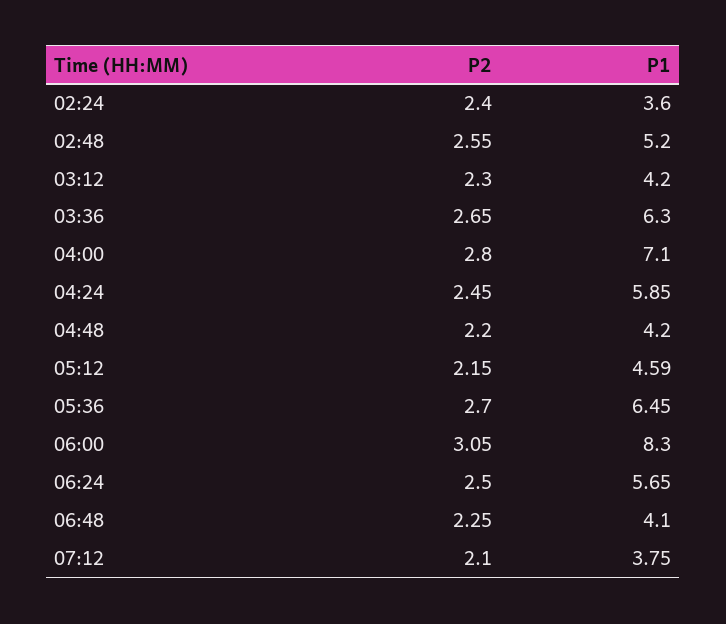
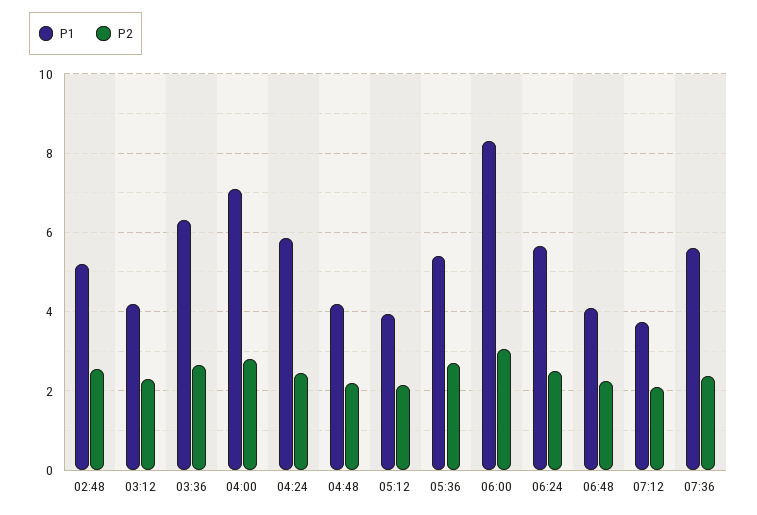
P2, 02:24: 2.4 -> none
P1, 02:24: 3.6 -> none
P1, 05:12: 4.59 -> 4
P1, 05:36: 6.45 -> 5.4
P1, 07:36: none -> 5.6
P2, 07:36: none -> 2.4

